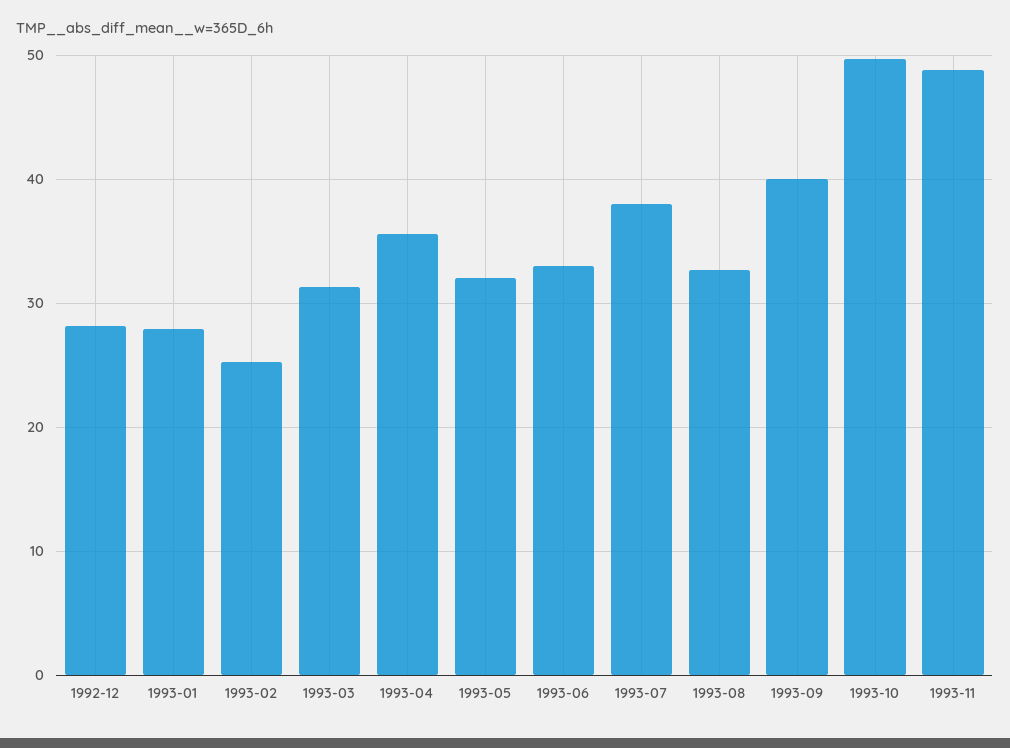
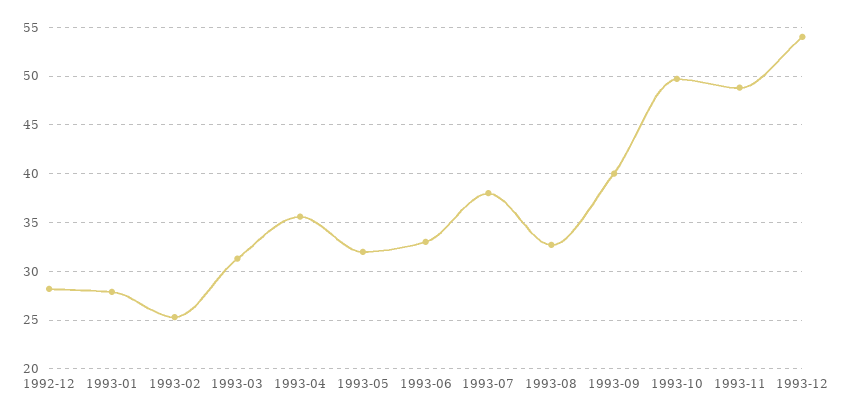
1993-12: none -> 54

